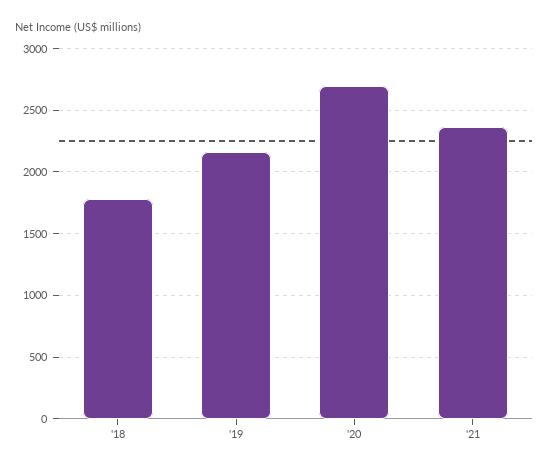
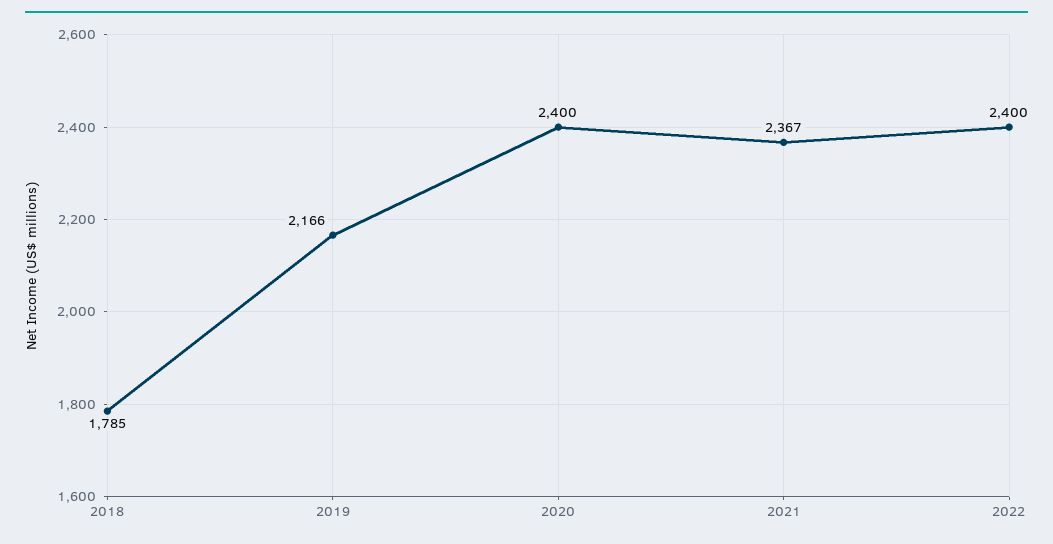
'20: 2700 -> 2400
2022: none -> 2400

